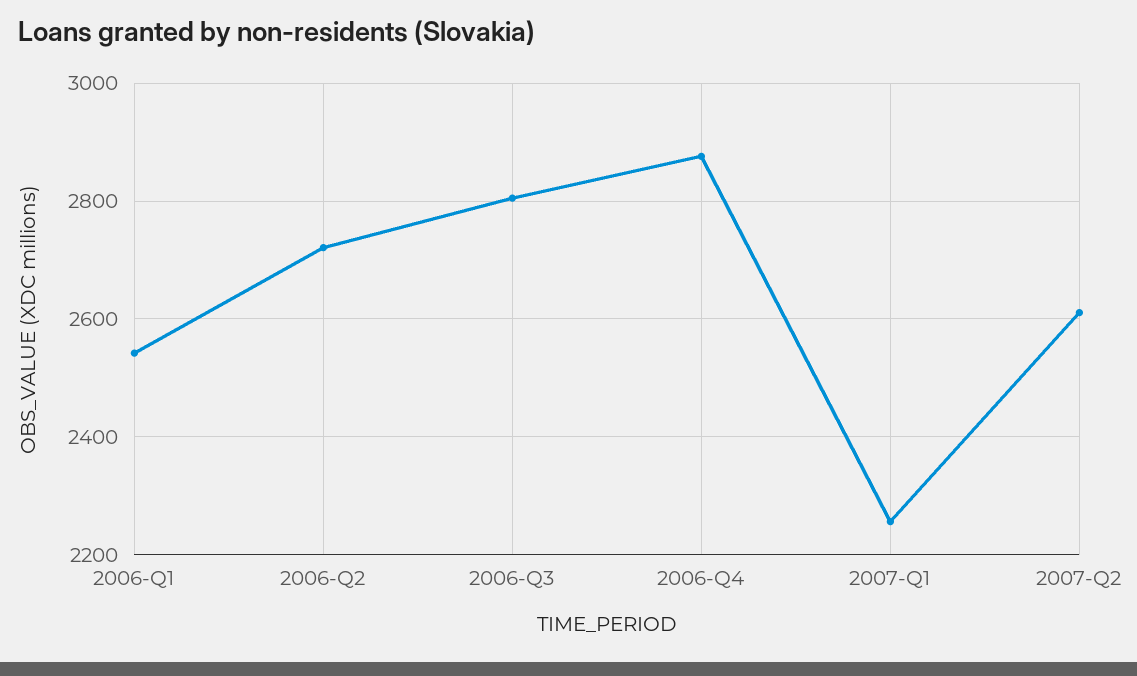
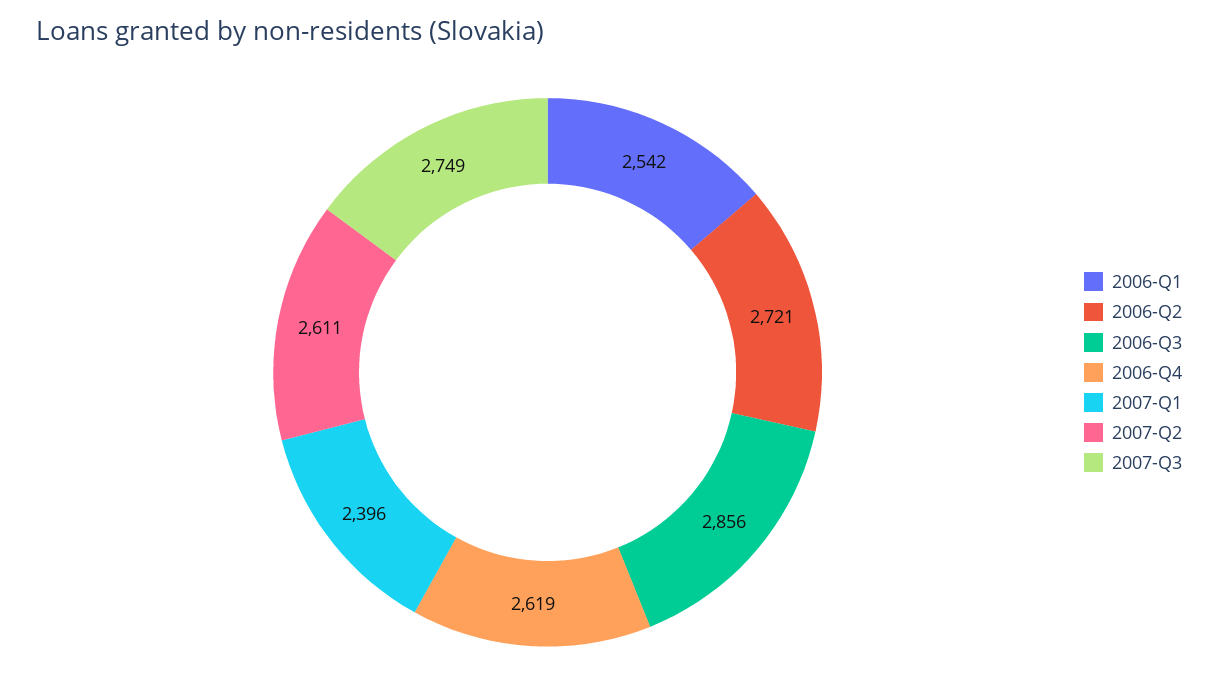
2006-Q3: 2800 -> 2856
2006-Q4: 2880 -> 2619
2007-Q1: 2260 -> 2396
2007-Q3: none -> 2749

